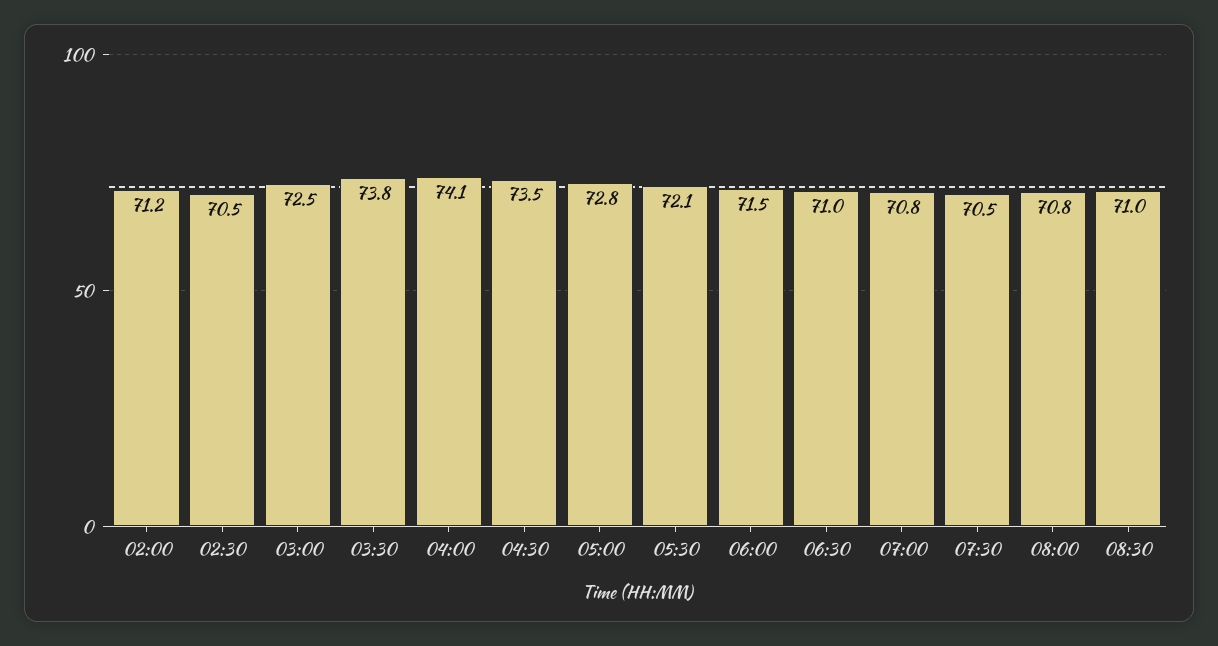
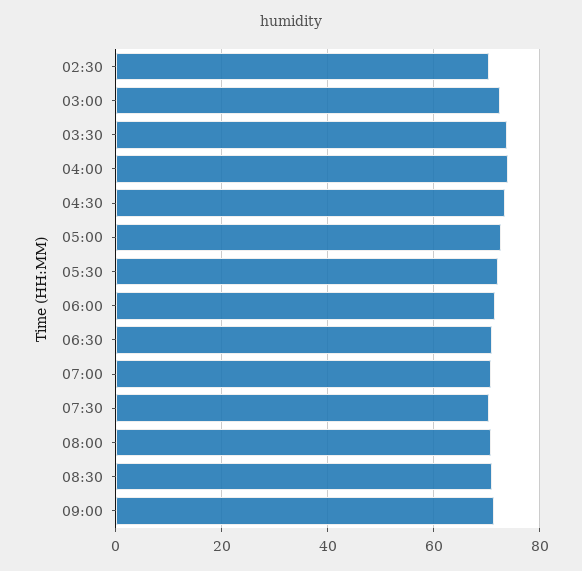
02:00: 71.2 -> none
09:00: none -> 72

